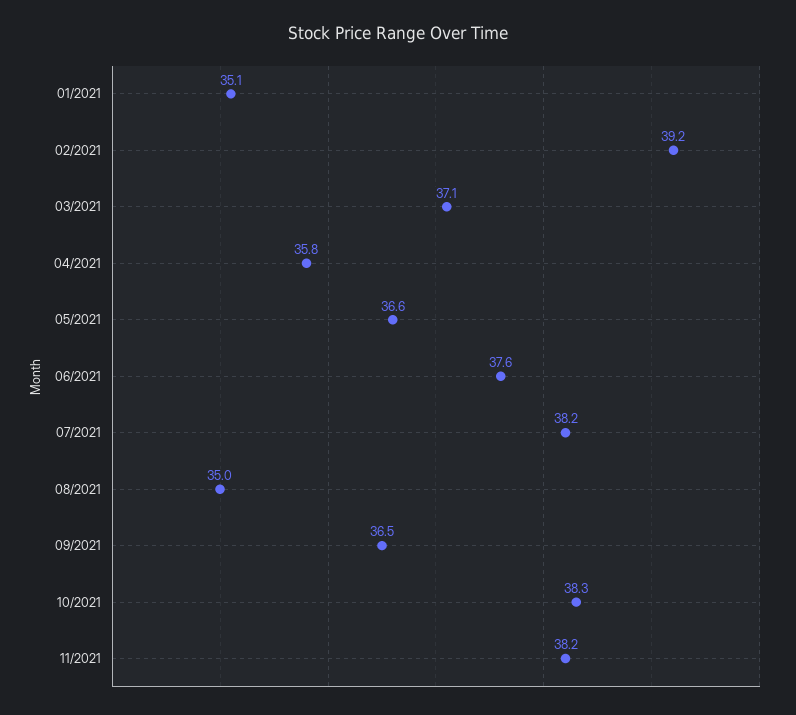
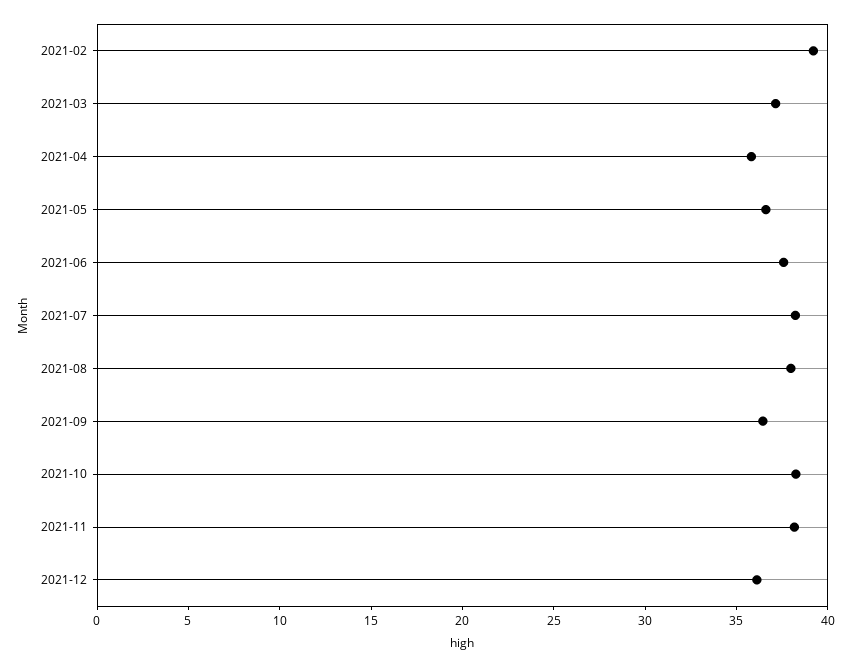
01/2021: 35.1 -> none
08/2021: 35 -> 38
2021-12: none -> 36

